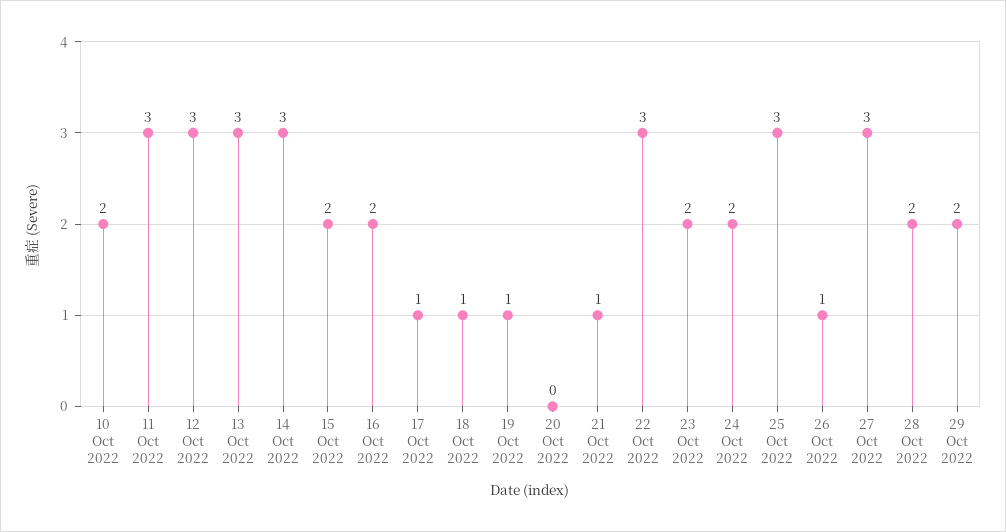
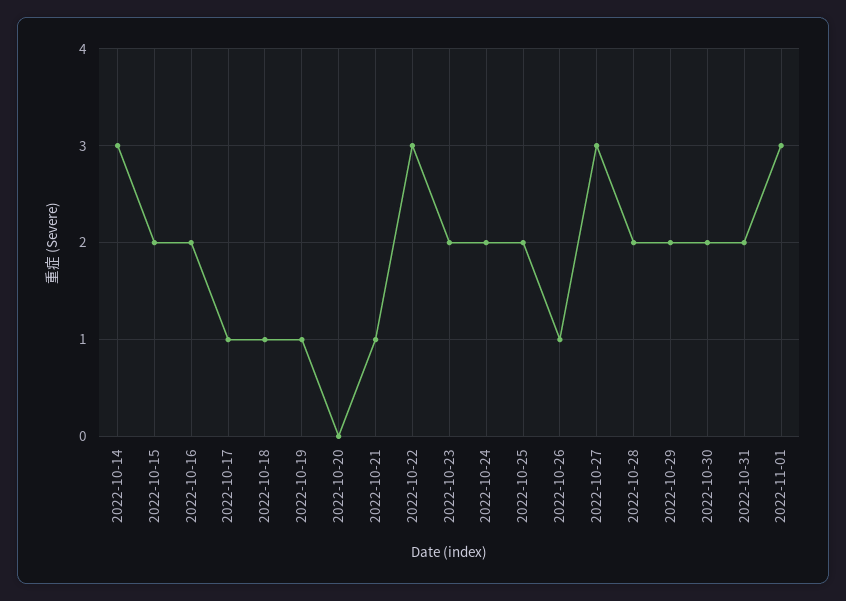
10 Oct 2022: 2 -> none
11 Oct 2022: 3 -> none
12 Oct 2022: 3 -> none
13 Oct 2022: 3 -> none
25 Oct 2022: 3 -> 2
2022-10-30: none -> 2
2022-10-31: none -> 2
2022-11-01: none -> 3

